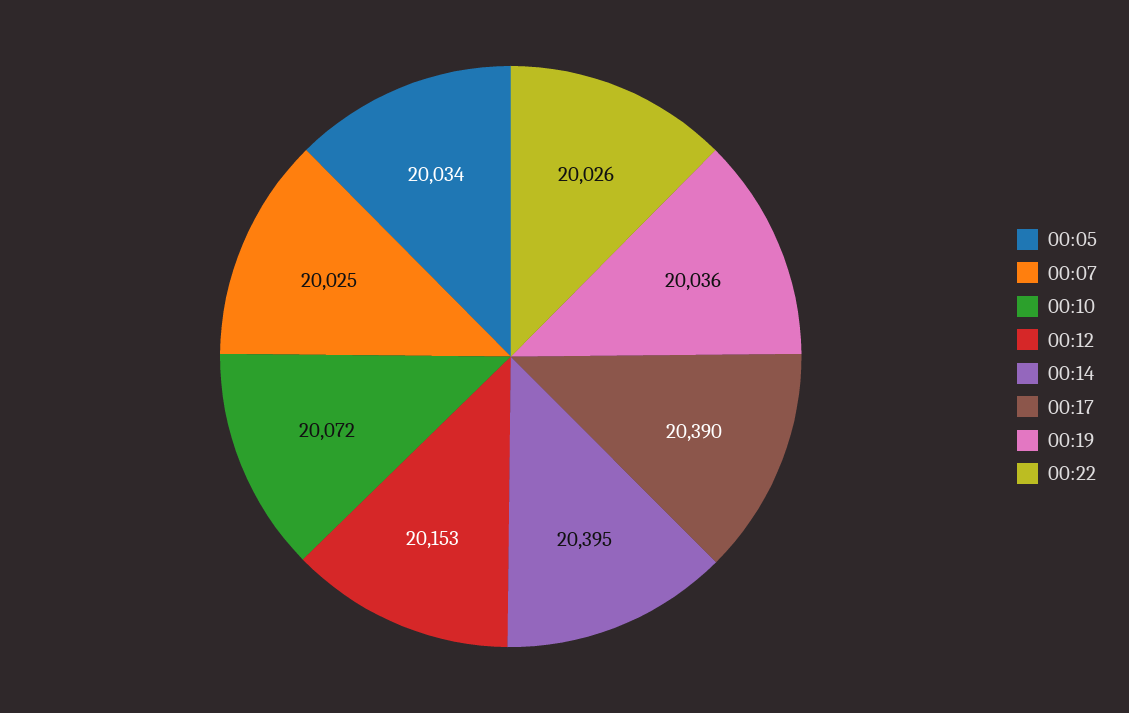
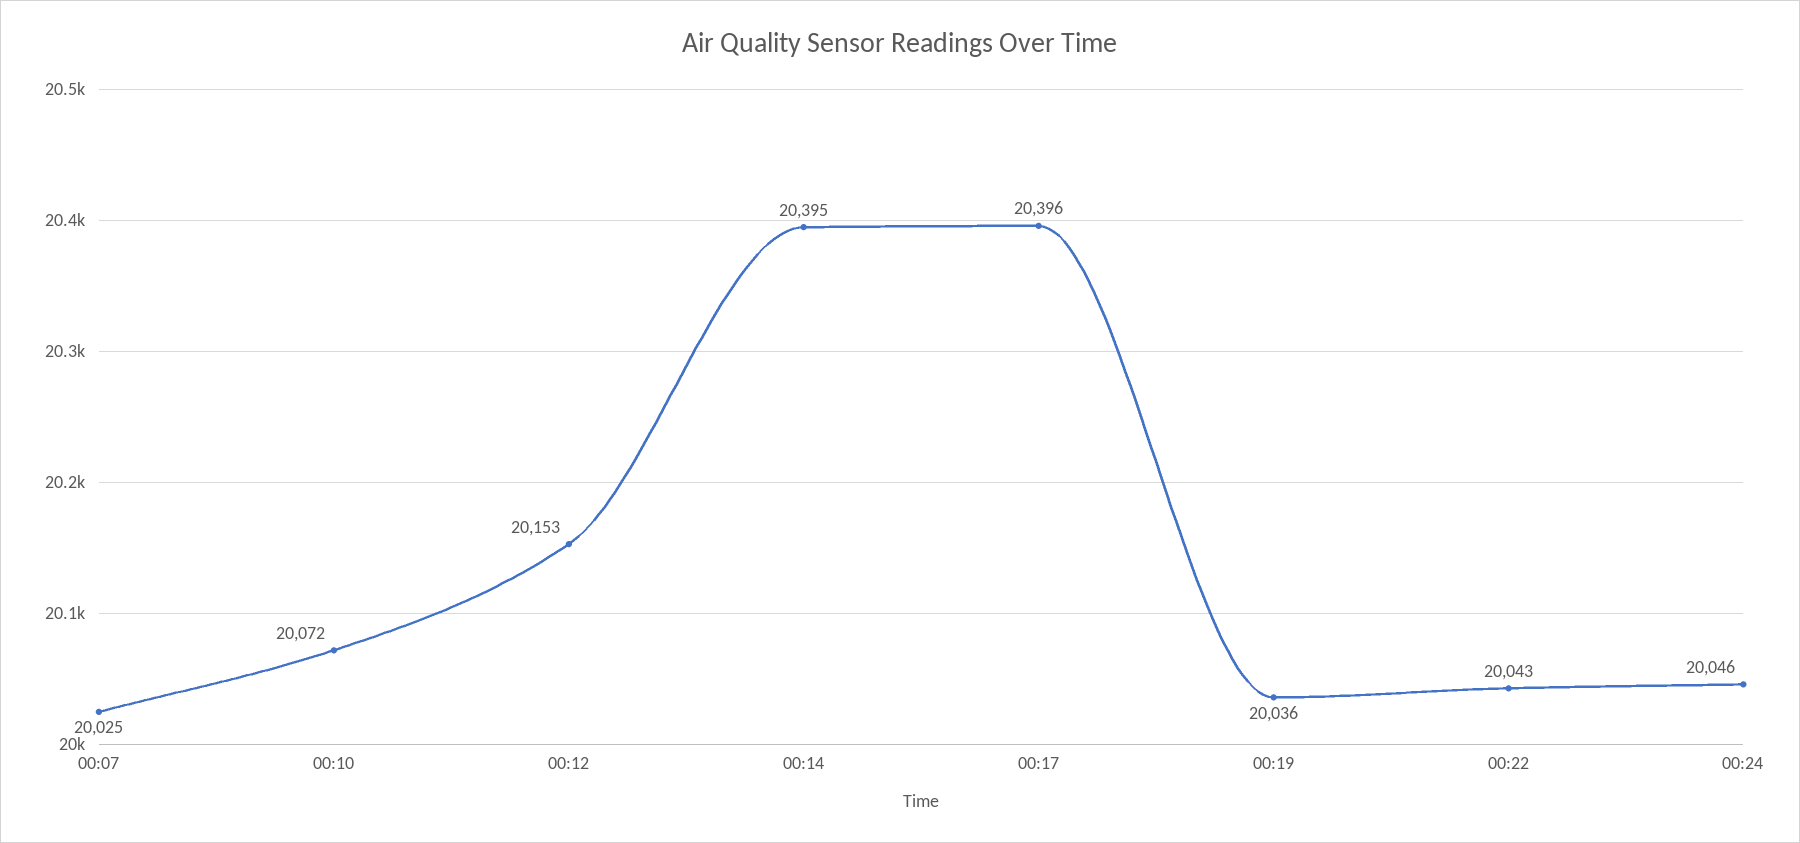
00:05: 20034 -> none
00:17: 20390 -> 20396
00:22: 20026 -> 20043
00:24: none -> 20046

